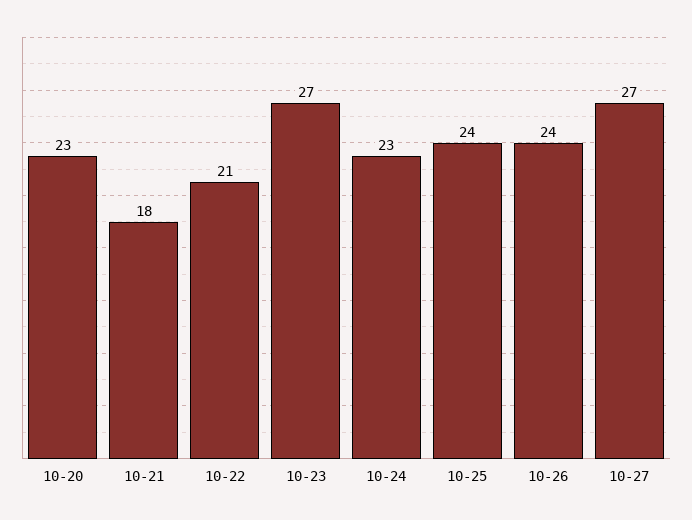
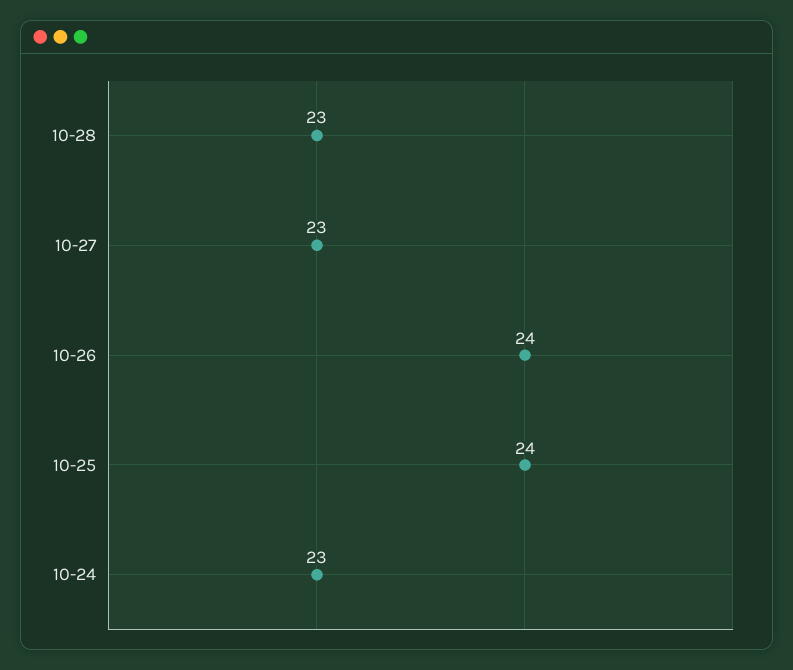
10-20: 23 -> none
10-21: 18 -> none
10-22: 21 -> none
10-23: 27 -> none
10-27: 27 -> 23
10-28: none -> 23

